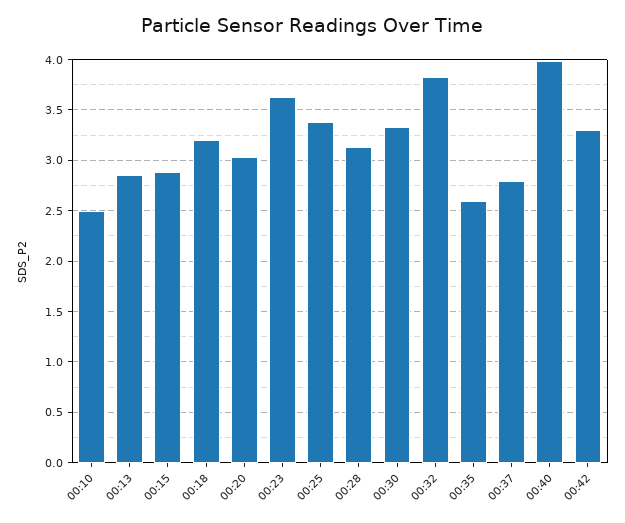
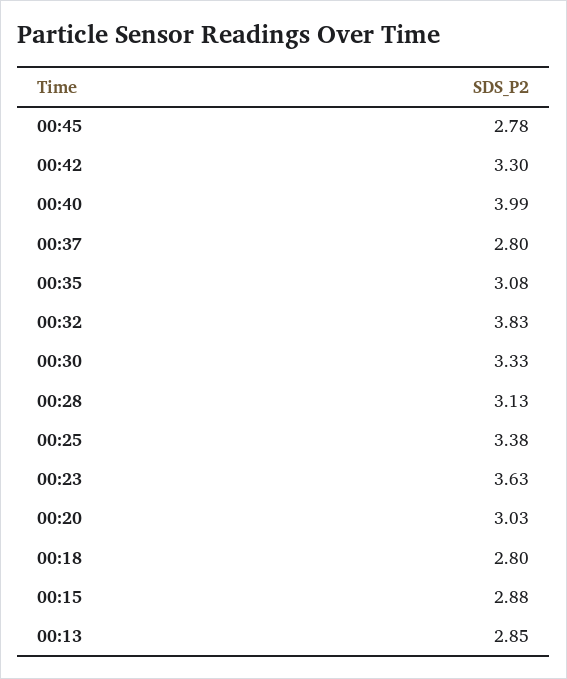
00:10: 2.5 -> none
00:18: 3.2 -> 2.8
00:35: 2.6 -> 3.08
00:45: none -> 2.78

